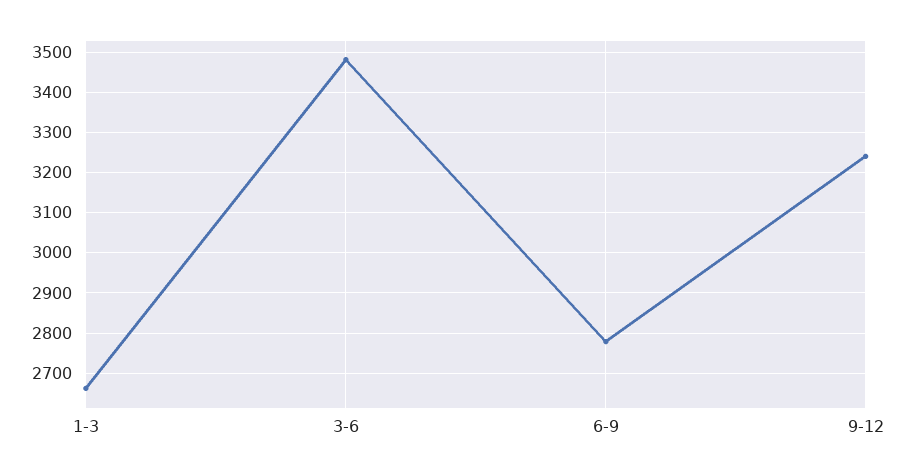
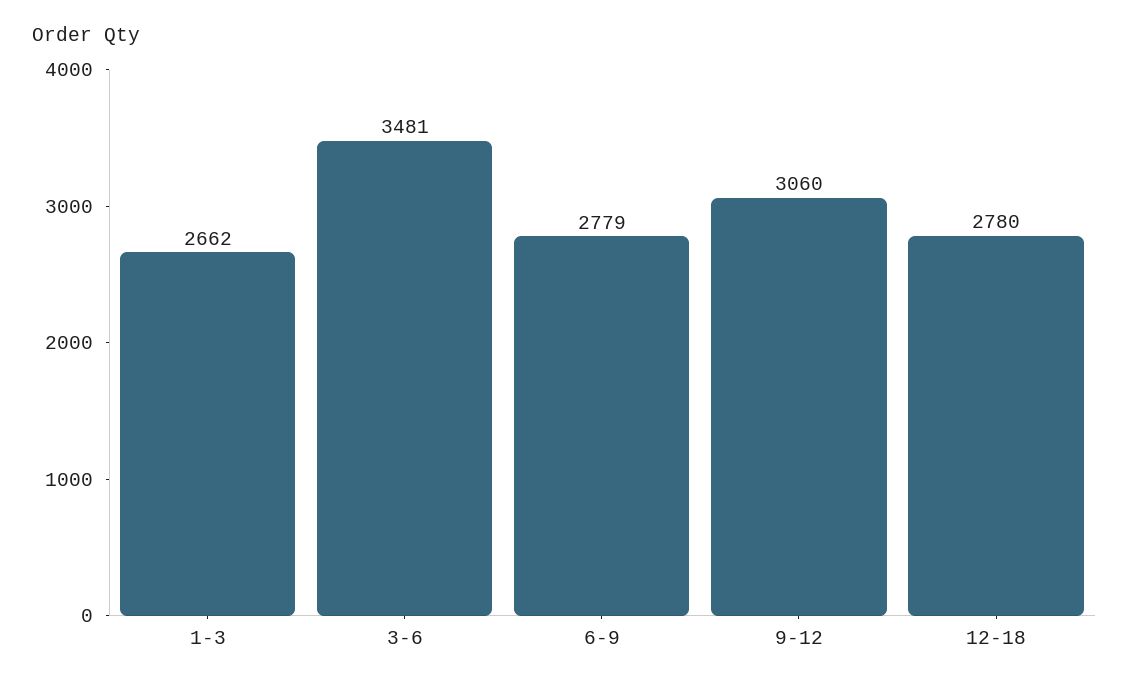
9-12: 3240 -> 3060
12-18: none -> 2780

